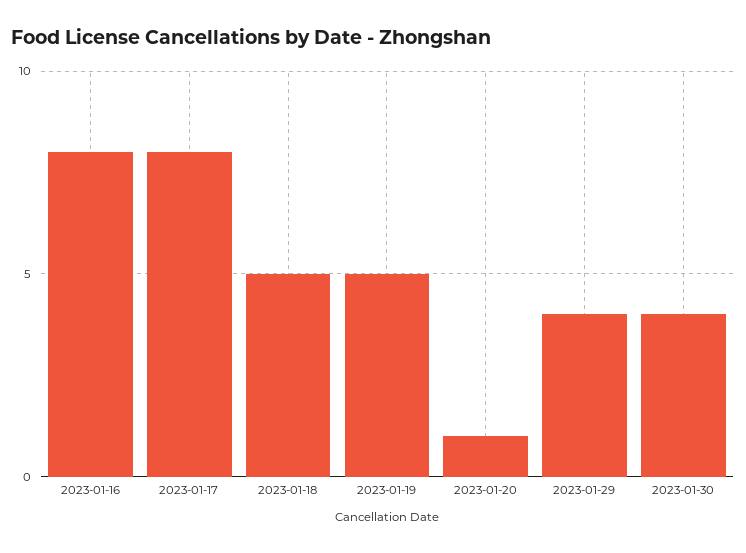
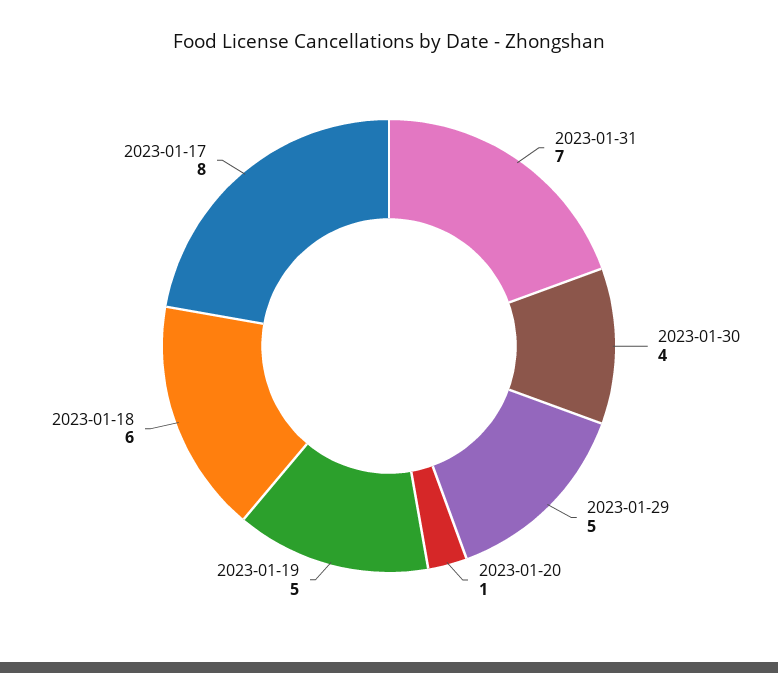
2023-01-16: 8 -> none
2023-01-18: 5 -> 6
2023-01-29: 4 -> 5
2023-01-31: none -> 7

